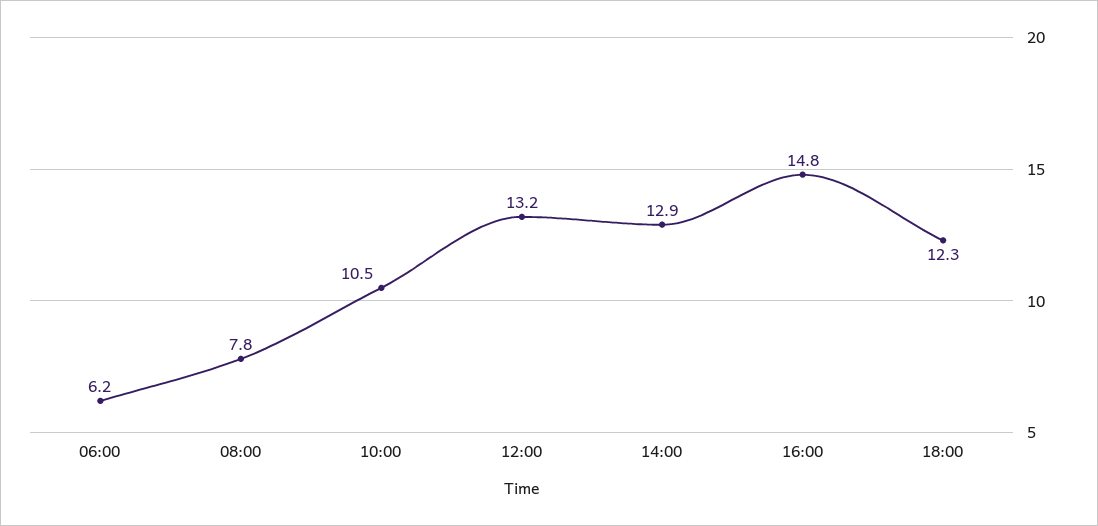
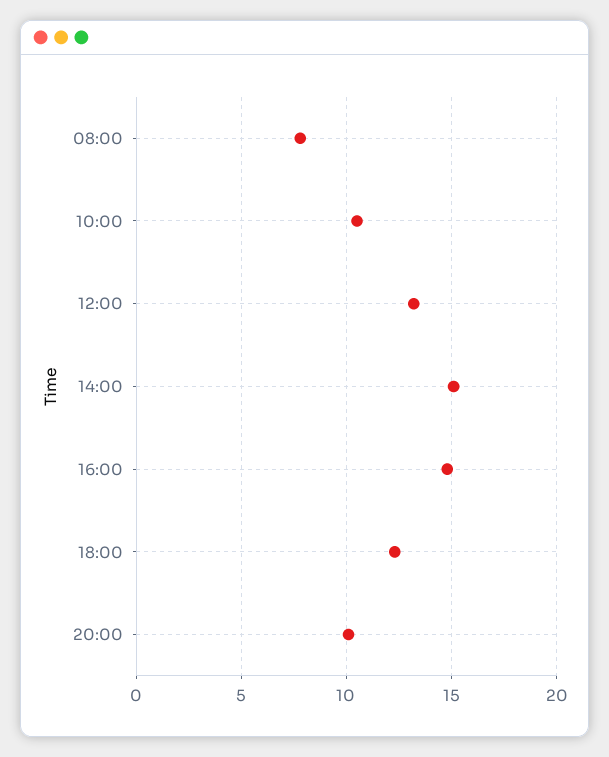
06:00: 6.2 -> none
14:00: 12.9 -> 15
20:00: none -> 10

